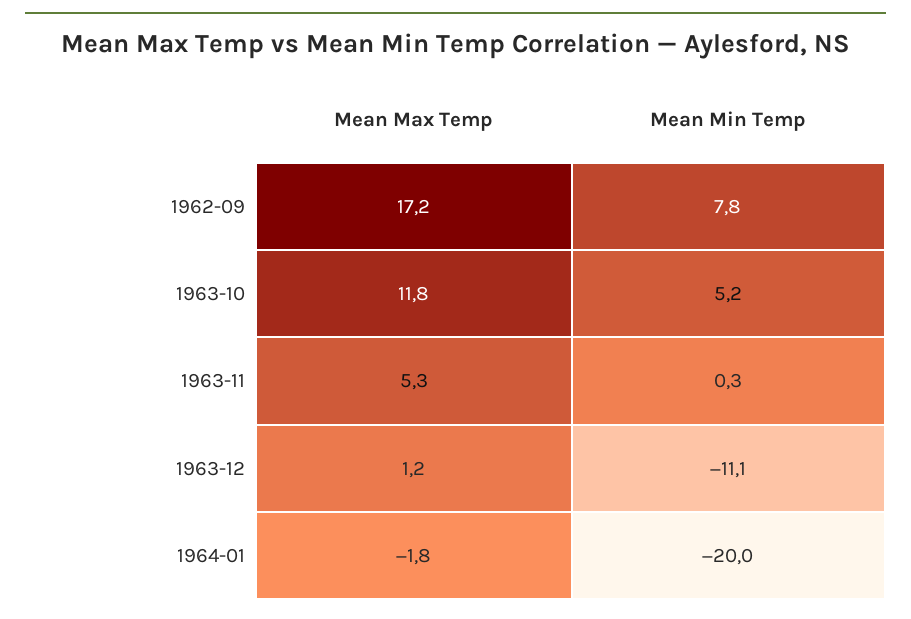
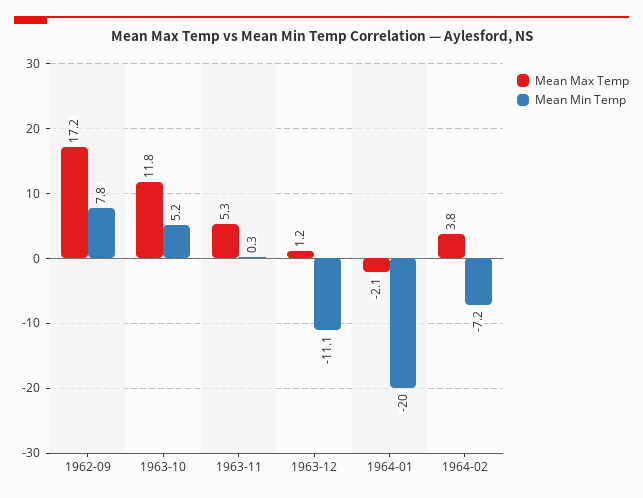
Mean Max Temp, 1964-01: -1.8 -> -2.1
Mean Max Temp, 1964-02: none -> 3.8
Mean Min Temp, 1964-02: none -> -7.2

